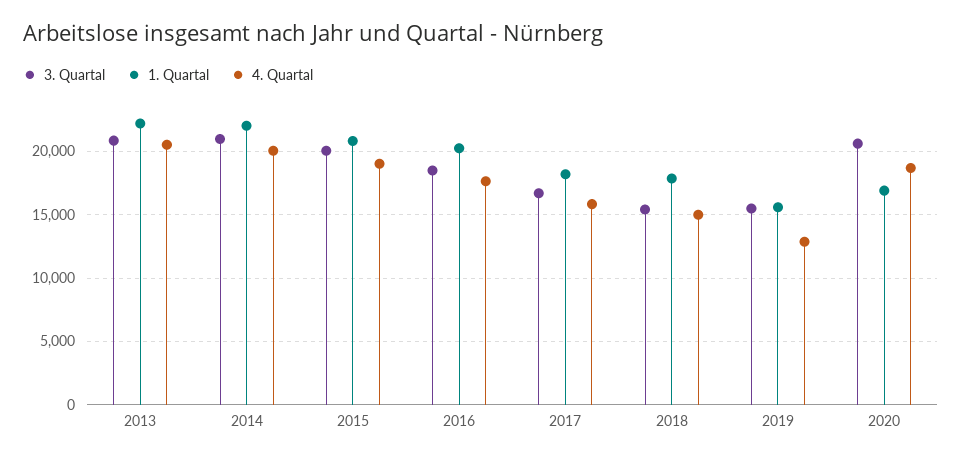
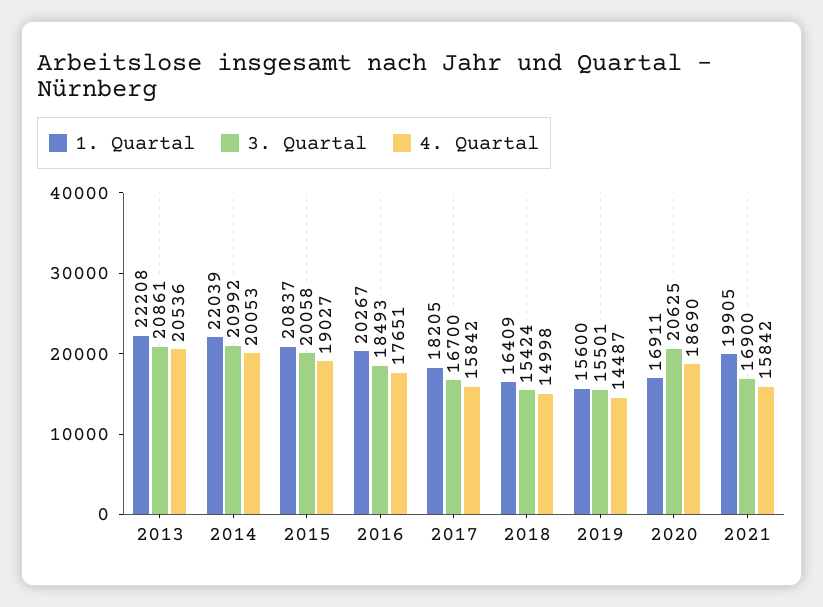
1. Quartal, 2018: 18000 -> 16409
4. Quartal, 2019: 13000 -> 14487
1. Quartal, 2021: none -> 19905
3. Quartal, 2021: none -> 16900
4. Quartal, 2021: none -> 15842

